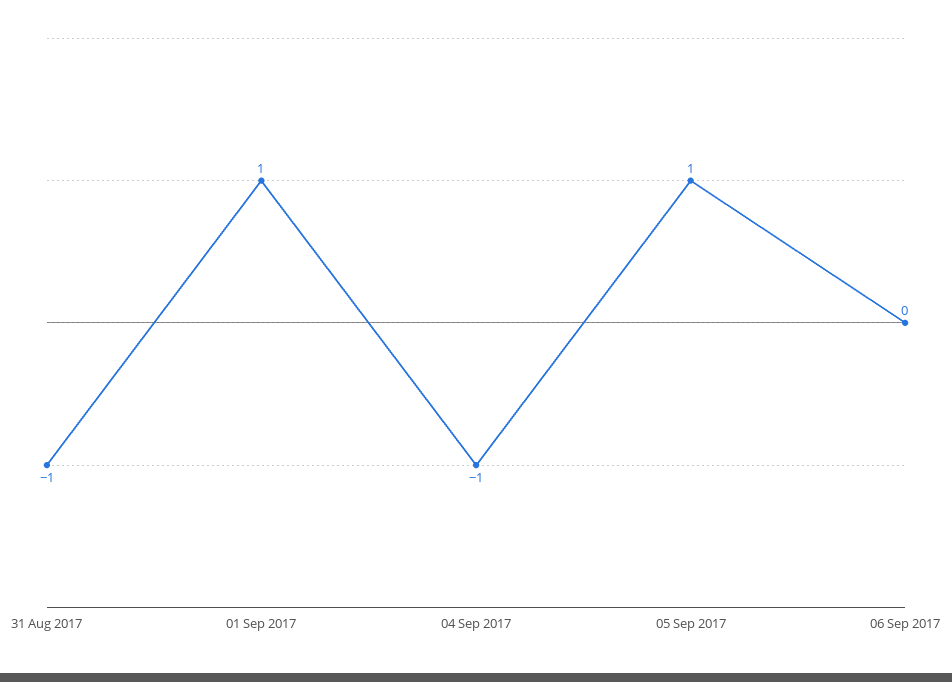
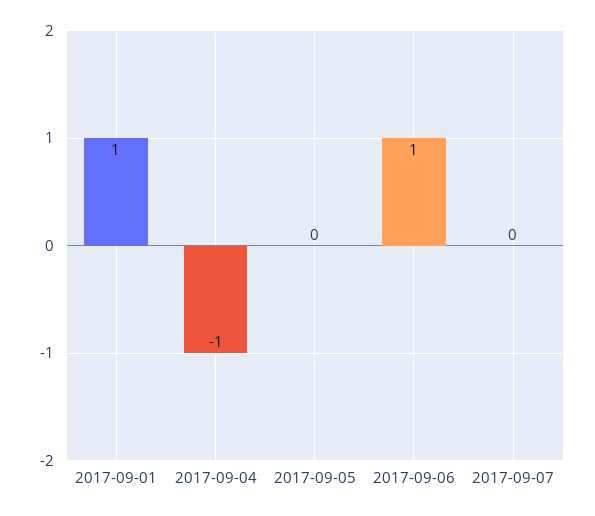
31 Aug 2017: -1 -> none
05 Sep 2017: 1 -> 0
06 Sep 2017: 0 -> 1
2017-09-07: none -> 0

